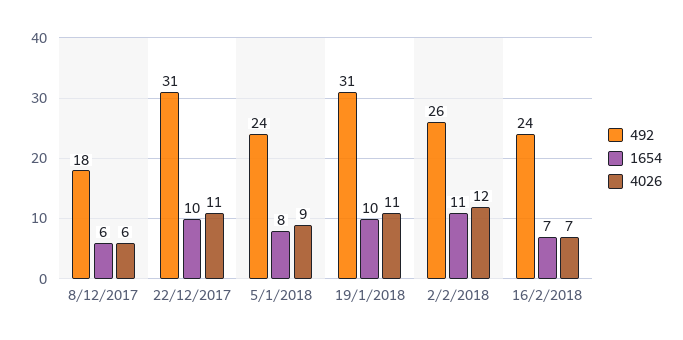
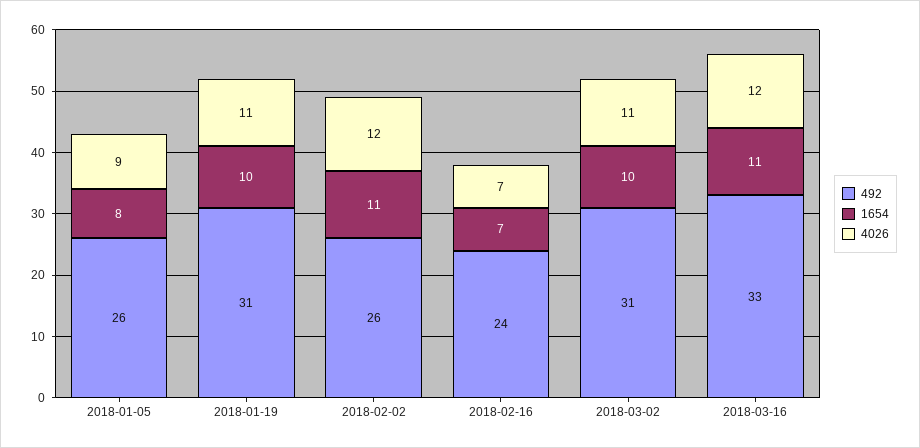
492, 8/12/2017: 18 -> none
1654, 8/12/2017: 6 -> none
4026, 8/12/2017: 6 -> none
492, 22/12/2017: 31 -> none
1654, 22/12/2017: 10 -> none
4026, 22/12/2017: 11 -> none
492, 5/1/2018: 24 -> 26
492, 2018-03-02: none -> 31
1654, 2018-03-02: none -> 10
4026, 2018-03-02: none -> 11
492, 2018-03-16: none -> 33
1654, 2018-03-16: none -> 11
4026, 2018-03-16: none -> 12

